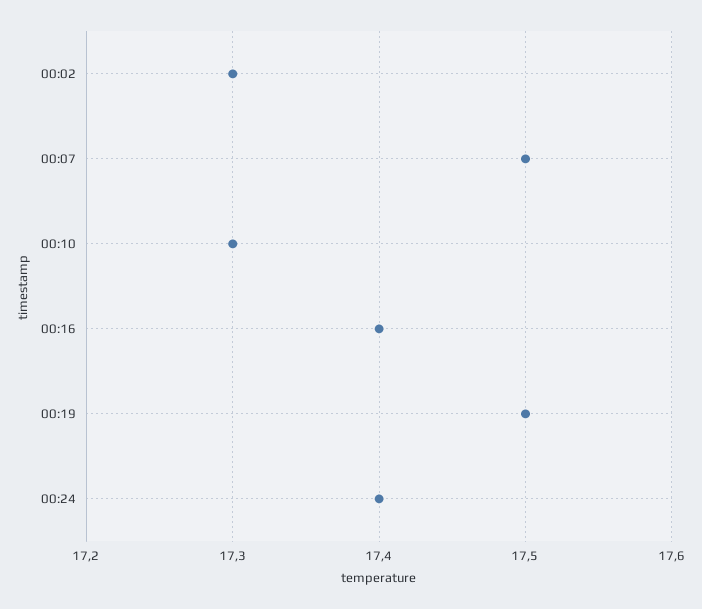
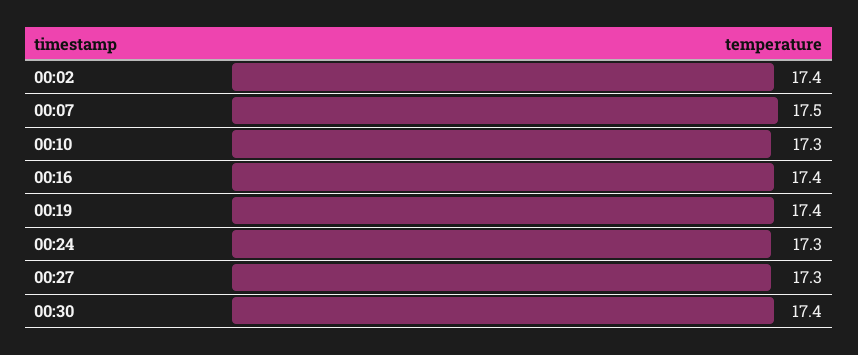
00:02: 17.3 -> 17.4
00:19: 17.5 -> 17.4
00:24: 17.4 -> 17.3
00:27: none -> 17.3
00:30: none -> 17.4

